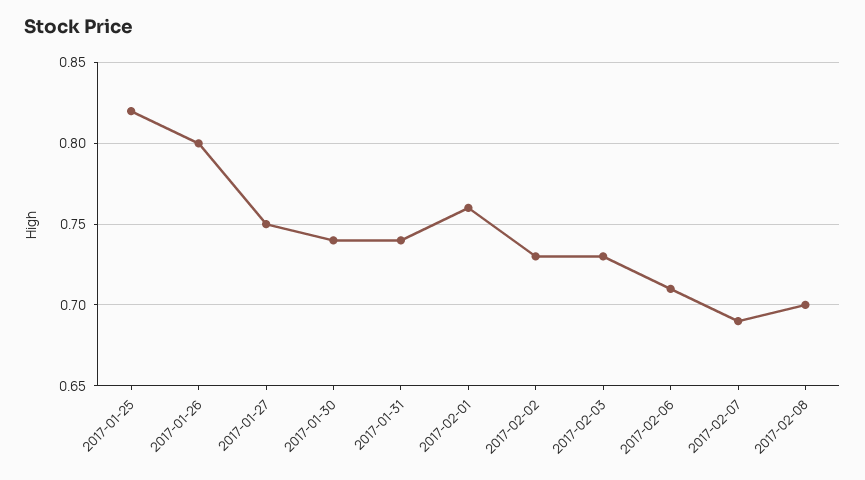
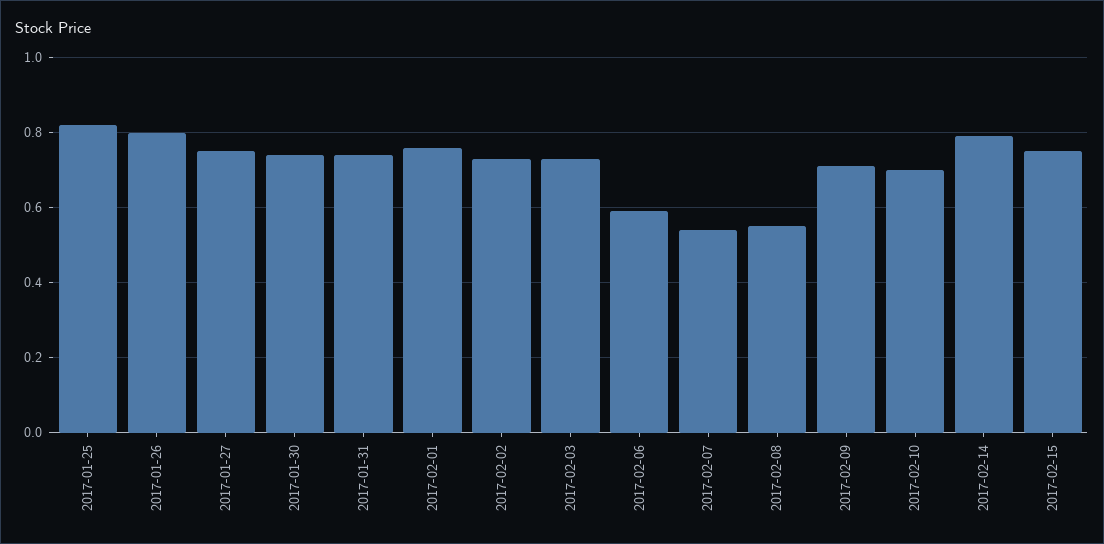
2017-02-06: 0.71 -> 0.6
2017-02-07: 0.69 -> 0.55
2017-02-08: 0.7 -> 0.55
2017-02-09: none -> 0.7
2017-02-10: none -> 0.7
2017-02-14: none -> 0.8
2017-02-15: none -> 0.75

